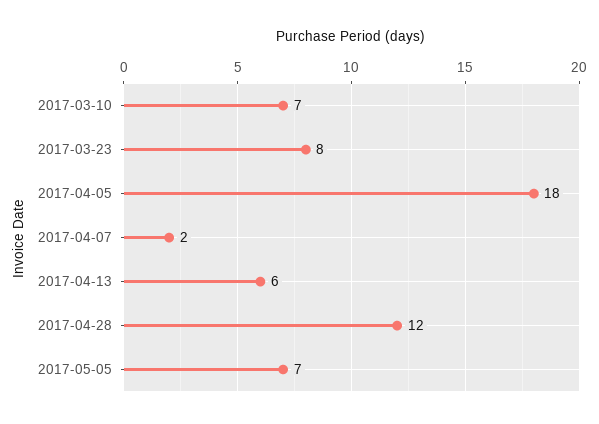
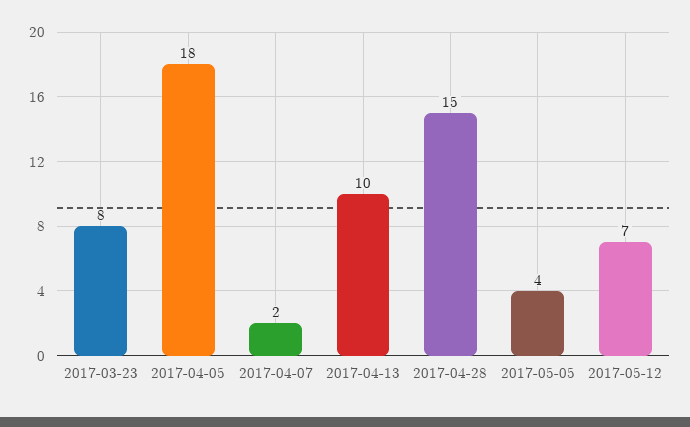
2017-03-10: 7 -> none
2017-04-13: 6 -> 10
2017-04-28: 12 -> 15
2017-05-05: 7 -> 4
2017-05-12: none -> 7

